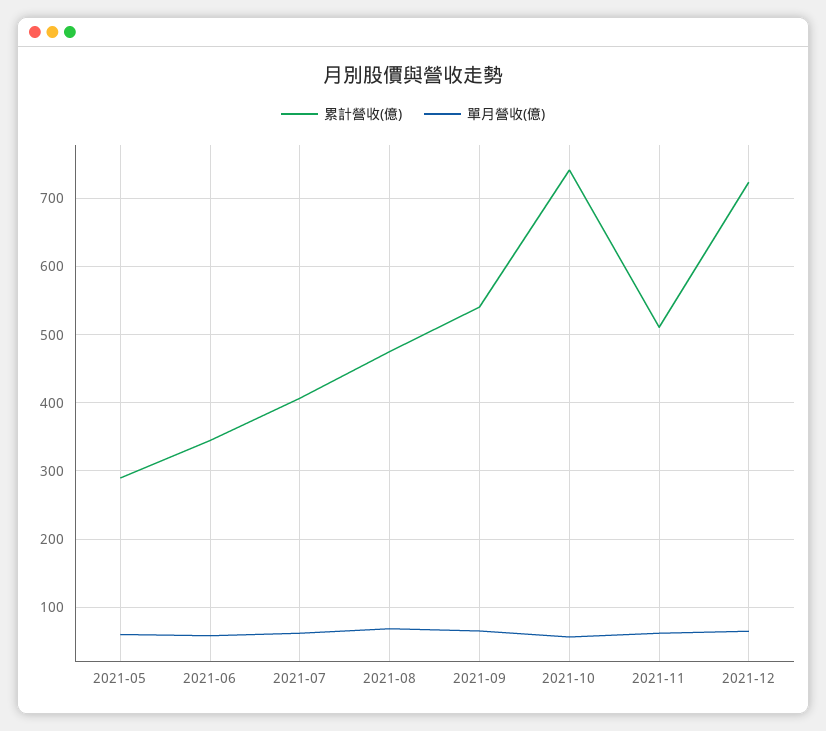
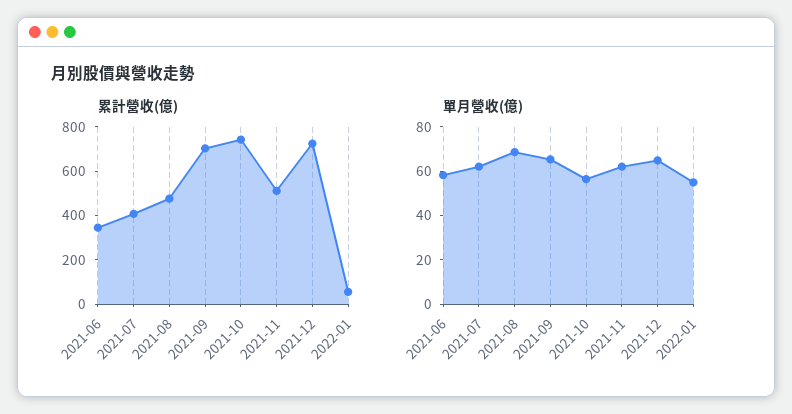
累計營收(億), 2021-05: 290 -> none
單月營收(億), 2021-05: 60 -> none
累計營收(億), 2021-09: 540 -> 700
累計營收(億), 2022-01: none -> 50
單月營收(億), 2022-01: none -> 55

